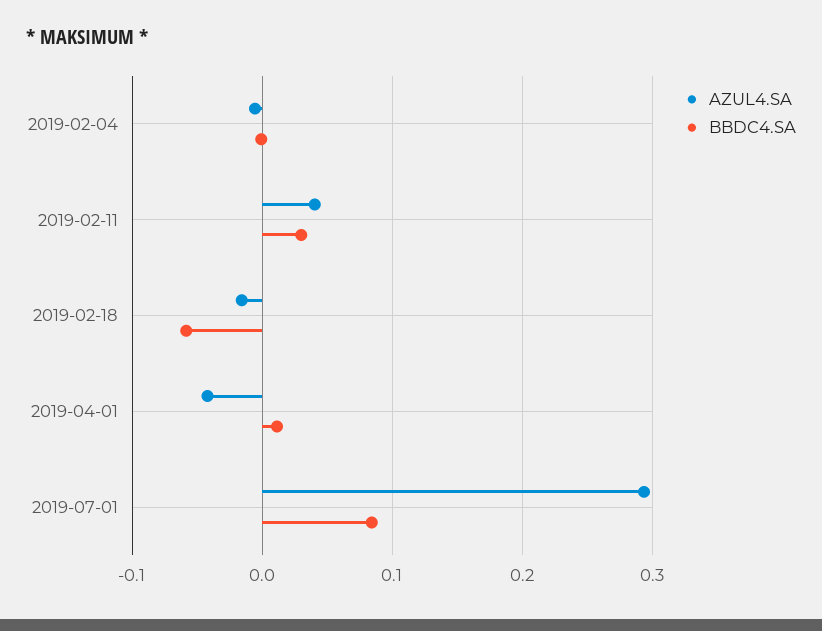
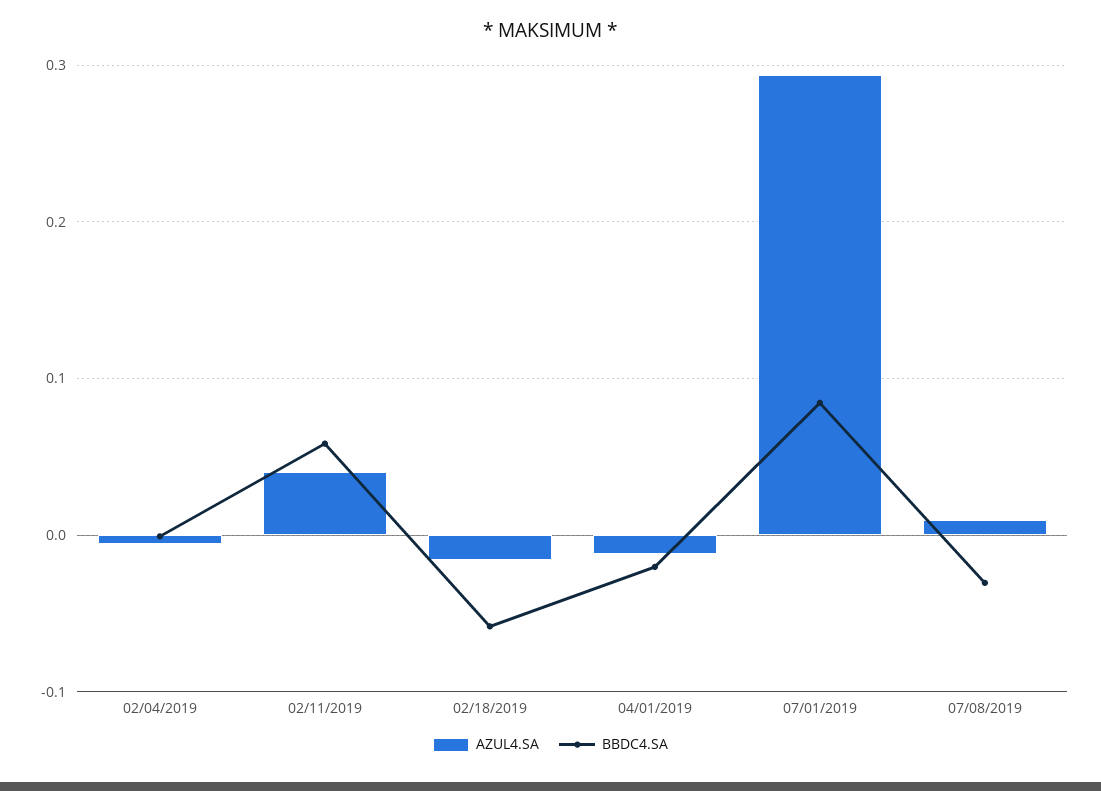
BBDC4.SA, 2019-02-11: 0.03 -> 0.06
AZUL4.SA, 2019-04-01: -0.04 -> -0.01
BBDC4.SA, 2019-04-01: 0.01 -> -0.02
AZUL4.SA, 07/08/2019: none -> 0.01
BBDC4.SA, 07/08/2019: none -> -0.03

